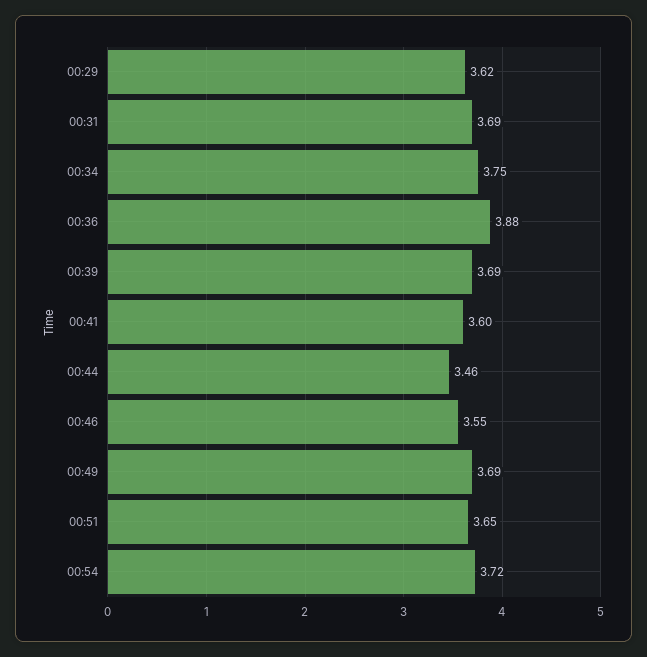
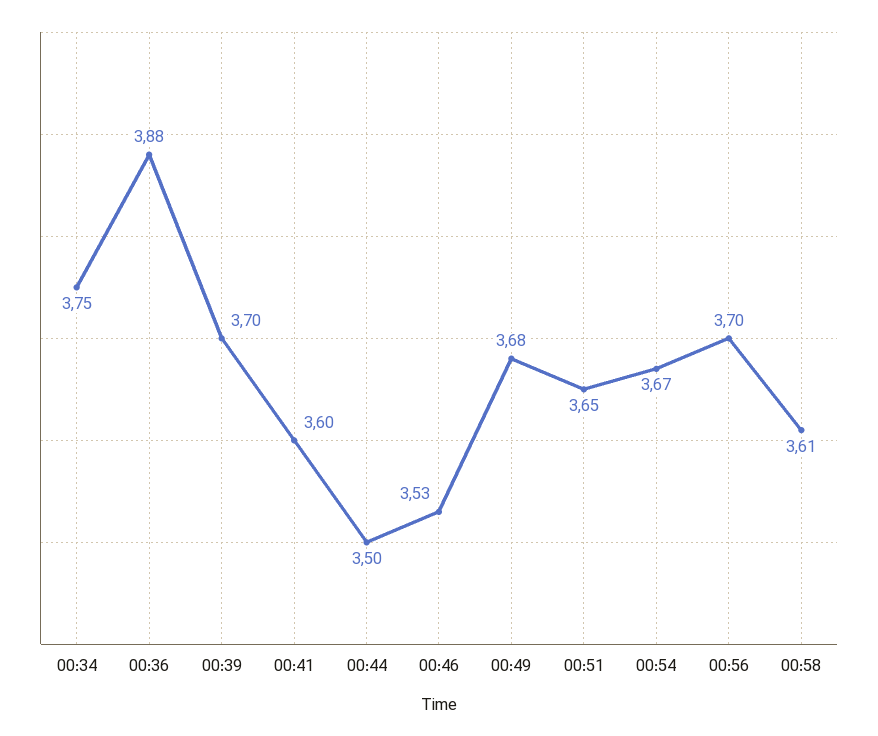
00:29: 3.62 -> none
00:31: 3.69 -> none
00:39: 3.69 -> 3.7
00:44: 3.46 -> 3.5
00:46: 3.55 -> 3.53
00:49: 3.69 -> 3.68
00:54: 3.72 -> 3.67
00:56: none -> 3.7
00:58: none -> 3.61

